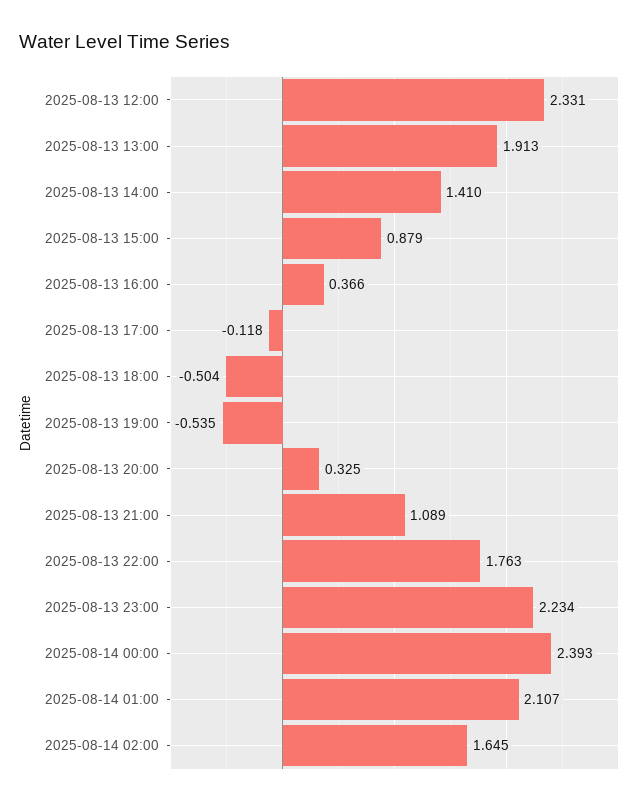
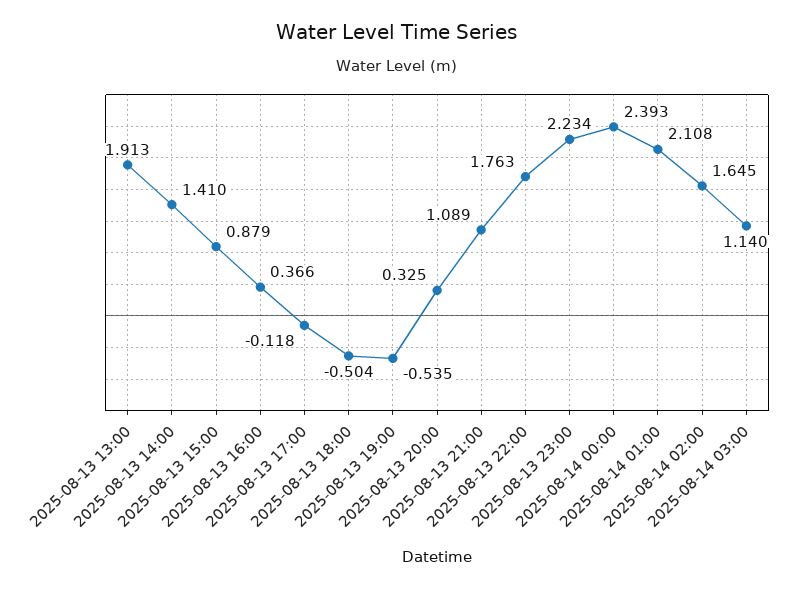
2025-08-13 12:00: 2.331 -> none
2025-08-14 01:00: 2.107 -> 2.108
2025-08-14 03:00: none -> 1.14

